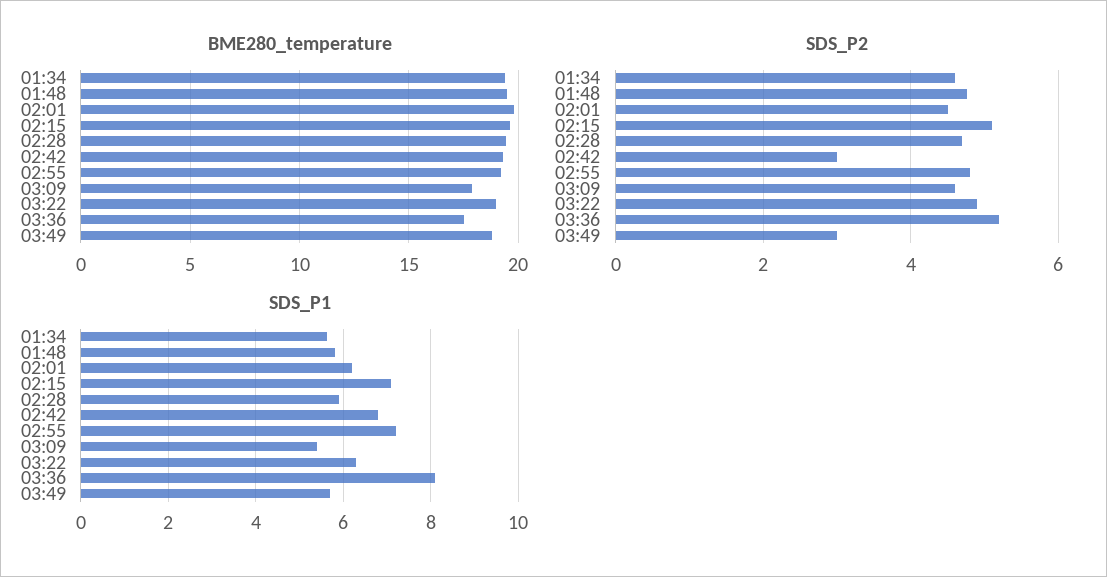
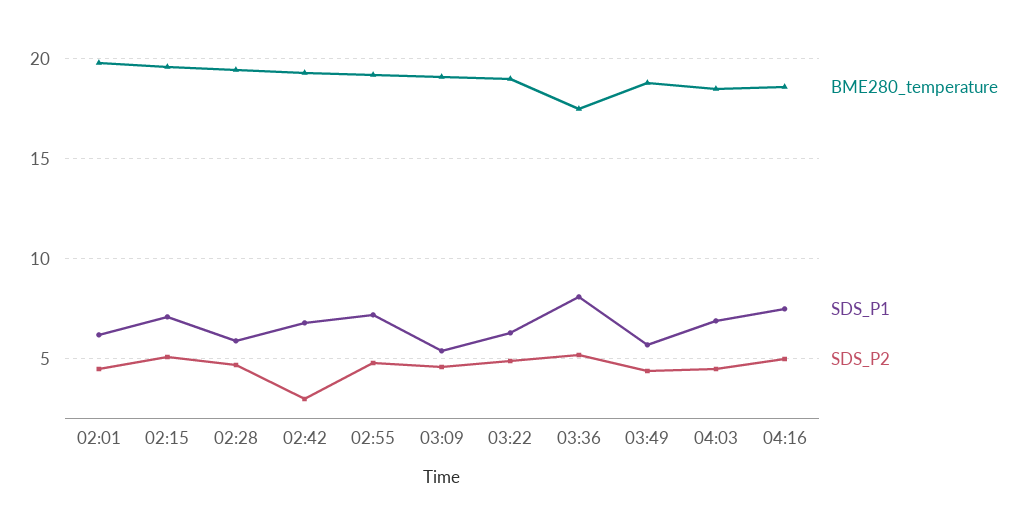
BME280_temperature, 01:34: 19.5 -> none
BME280_temperature, 01:48: 19.5 -> none
BME280_temperature, 03:09: 18 -> 19
SDS_P2, 01:34: 4.6 -> none
SDS_P2, 01:48: 4.8 -> none
SDS_P2, 03:49: 3 -> 4.5
SDS_P1, 01:34: 5.6 -> none
SDS_P1, 01:48: 5.8 -> none
BME280_temperature, 04:03: none -> 18.5
SDS_P1, 04:03: none -> 7
SDS_P2, 04:03: none -> 4.5
BME280_temperature, 04:16: none -> 18.5
SDS_P1, 04:16: none -> 7.5
SDS_P2, 04:16: none -> 5

